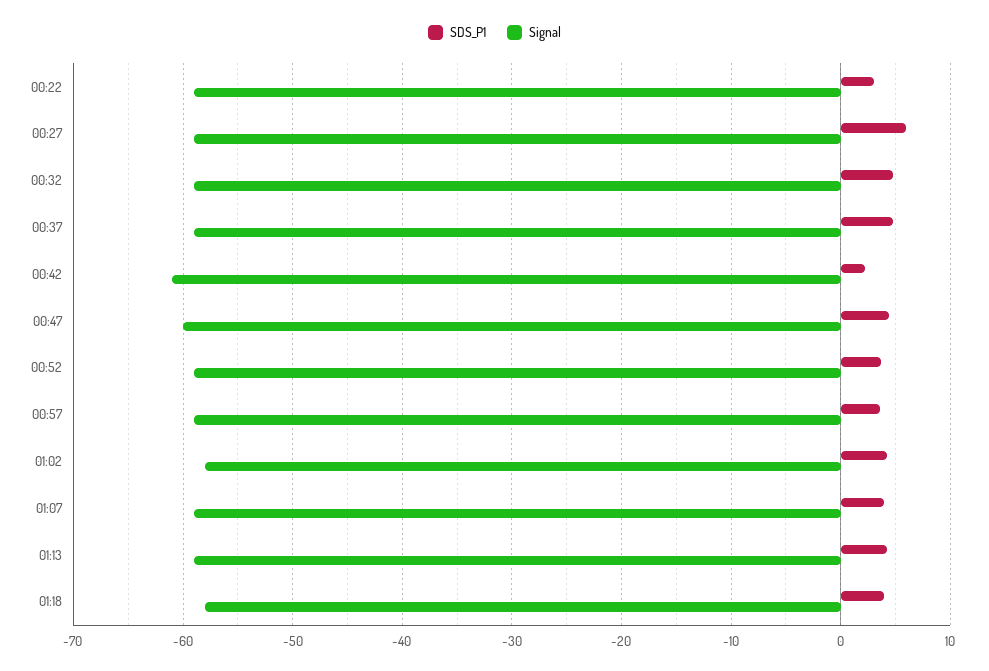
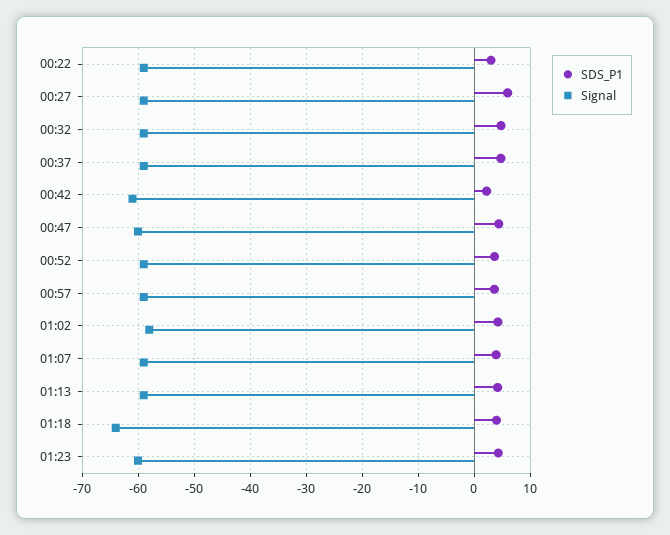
Signal, 01:18: -58 -> -64
SDS_P1, 01:23: none -> 4
Signal, 01:23: none -> -60

